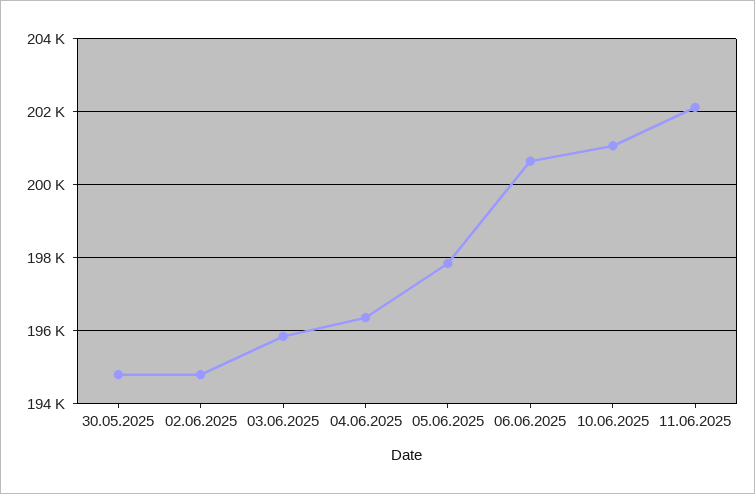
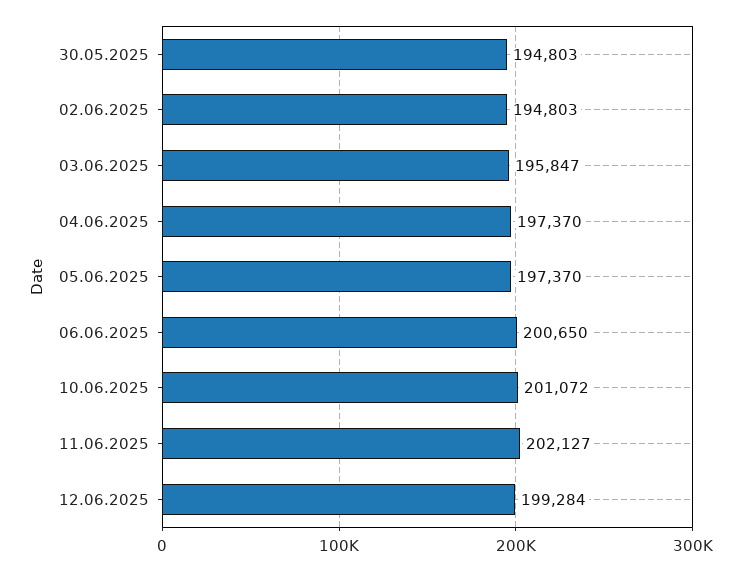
04.06.2025: 196400 -> 197370
05.06.2025: 197800 -> 197370
12.06.2025: none -> 199284

